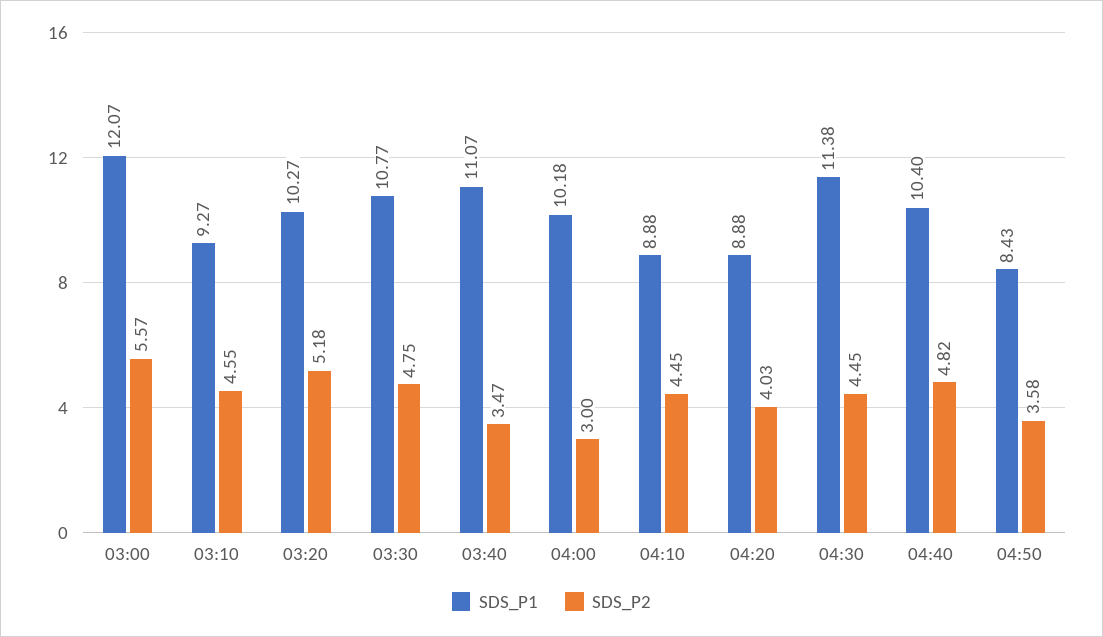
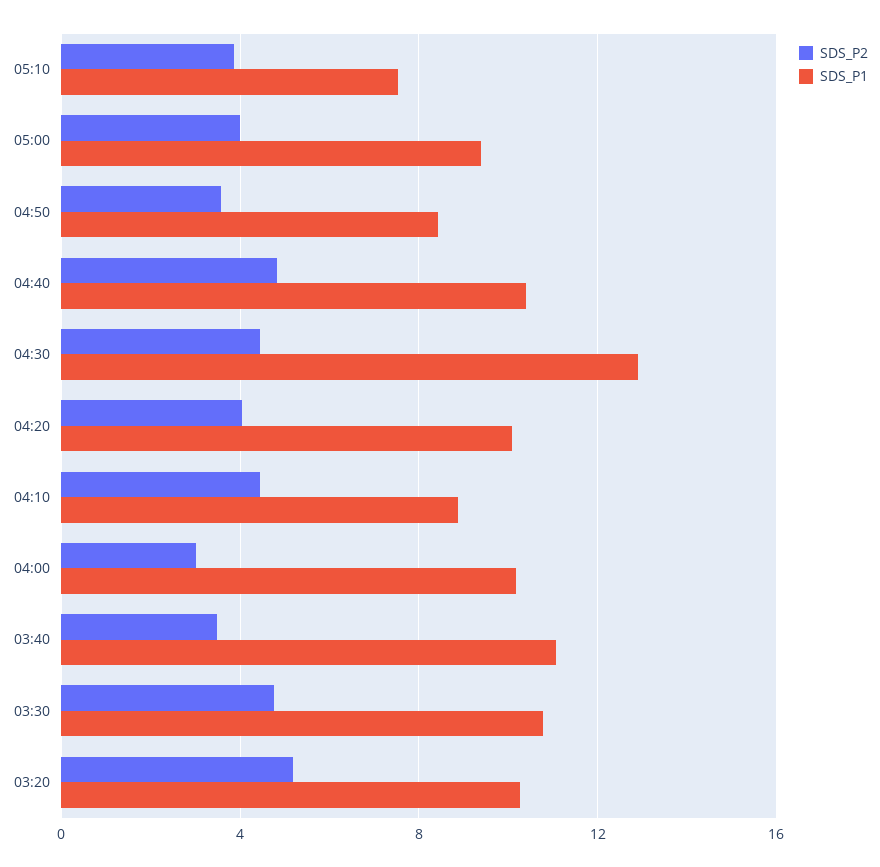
SDS_P1, 03:00: 12.07 -> none
SDS_P2, 03:00: 5.57 -> none
SDS_P1, 03:10: 9.27 -> none
SDS_P2, 03:10: 4.55 -> none
SDS_P1, 04:20: 8.88 -> 10
SDS_P1, 04:30: 11.38 -> 13
SDS_P2, 05:10: none -> 4
SDS_P1, 05:10: none -> 7.5
SDS_P2, 05:00: none -> 4
SDS_P1, 05:00: none -> 9.5

